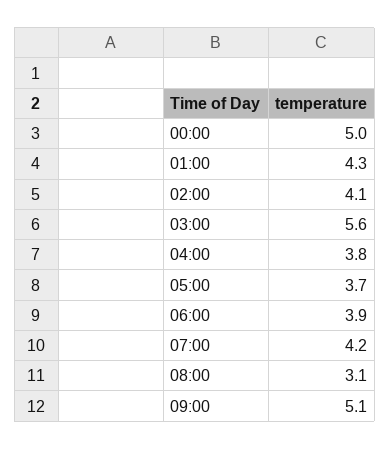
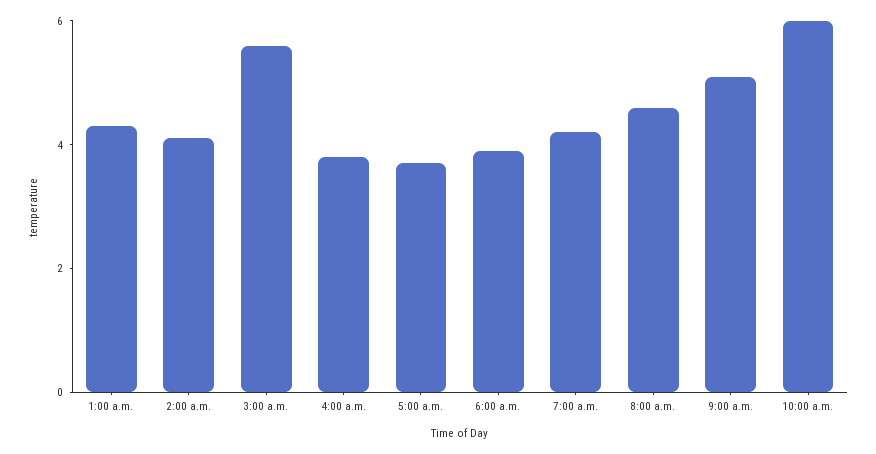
00:00: 5 -> none
08:00: 3.1 -> 4.5
10:00 a.m.: none -> 6

